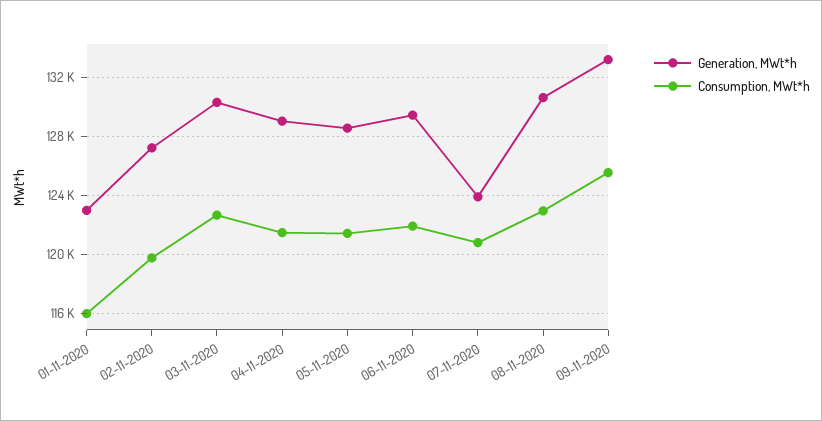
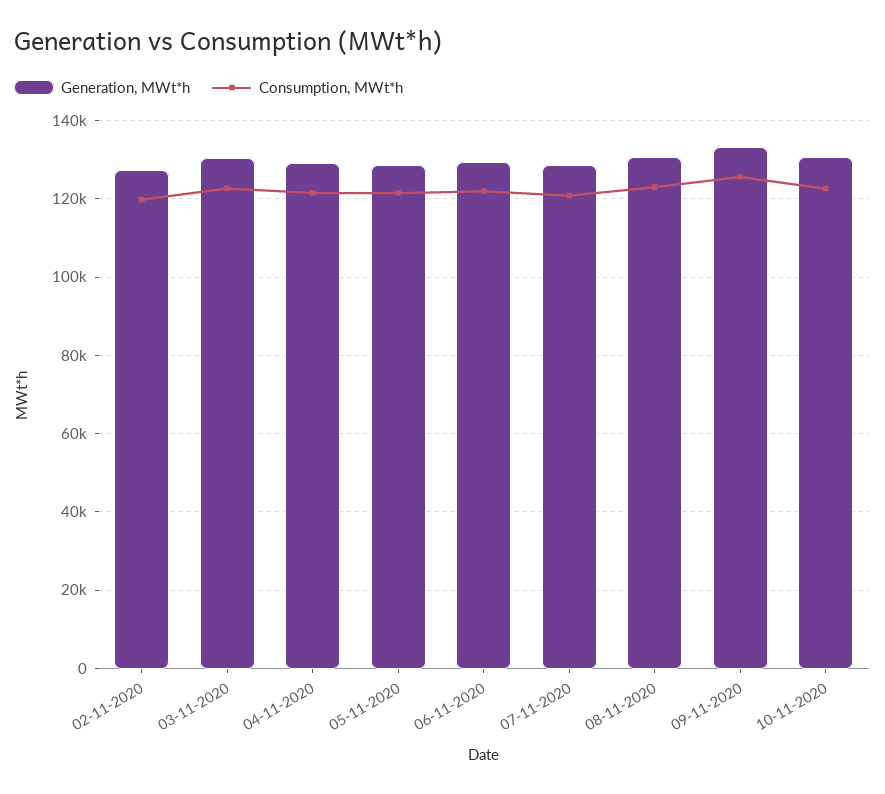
Generation, MWt*h, 01-11-2020: 123000 -> none
Consumption, MWt*h, 01-11-2020: 116000 -> none
Generation, MWt*h, 07-11-2020: 124000 -> 128000
Generation, MWt*h, 10-11-2020: none -> 130000
Consumption, MWt*h, 10-11-2020: none -> 122000

